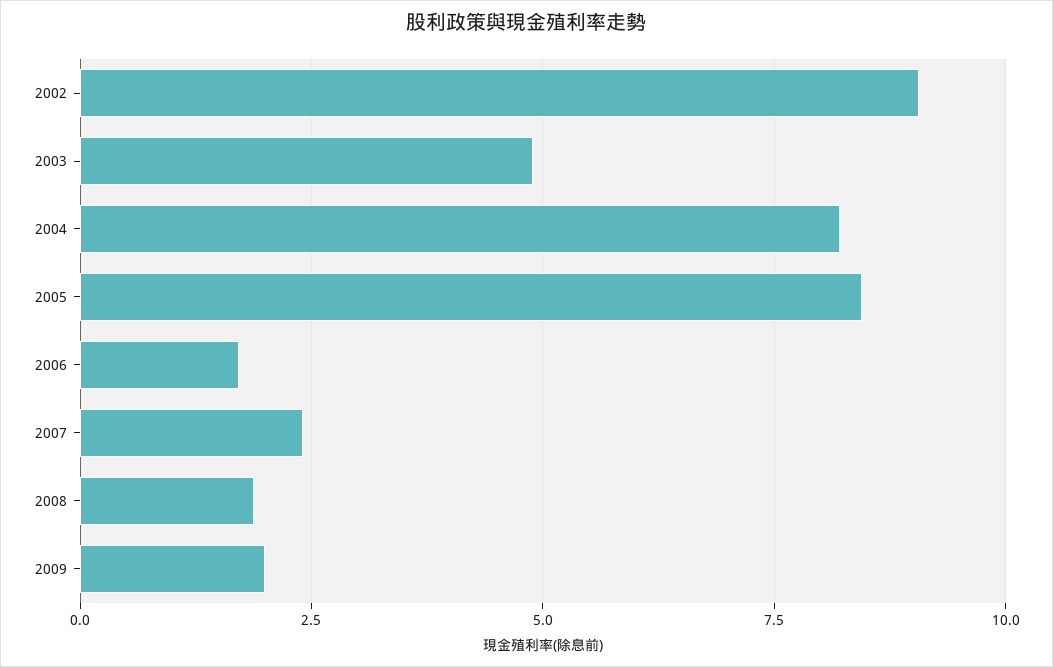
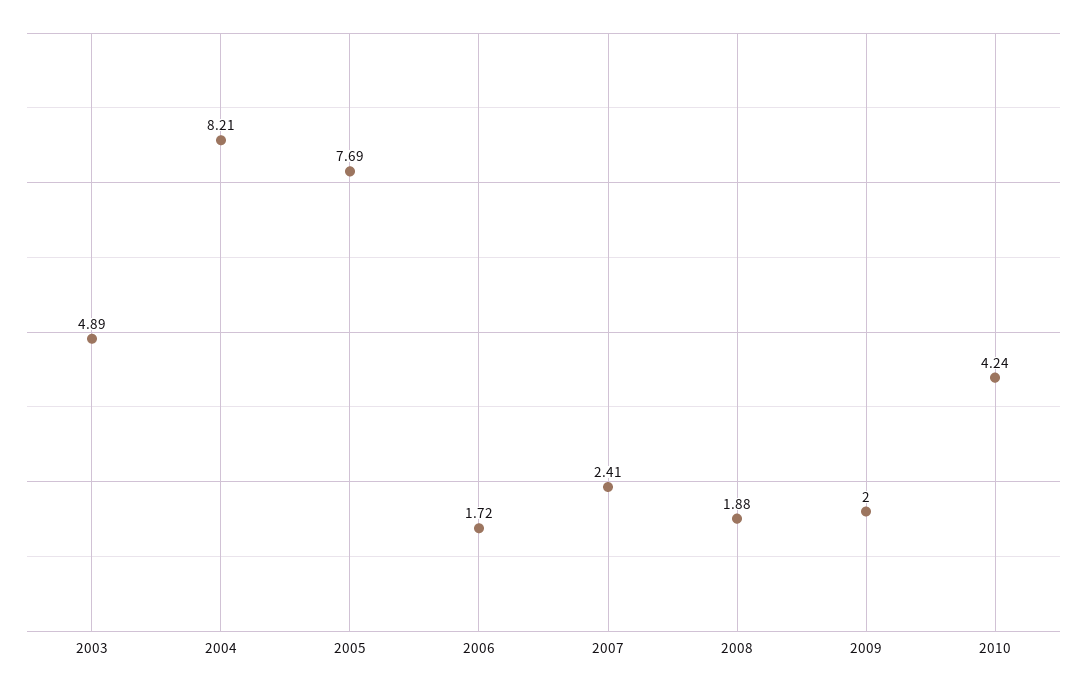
2002: 9 -> none
2005: 8.5 -> 7.69
2010: none -> 4.24

